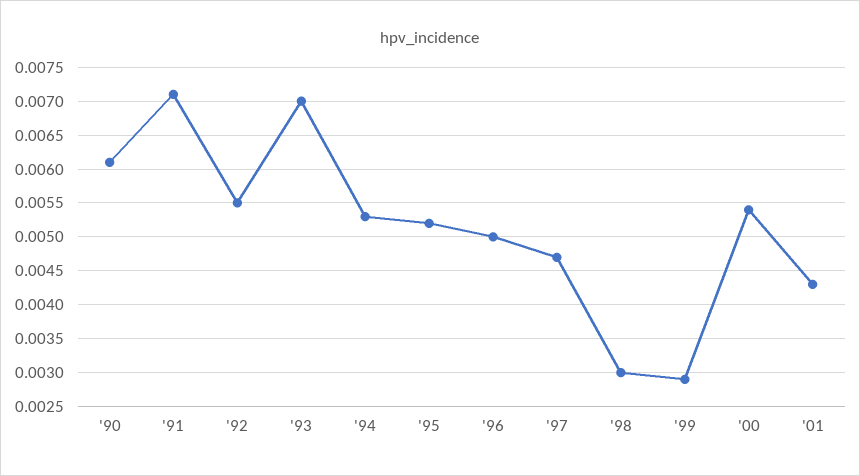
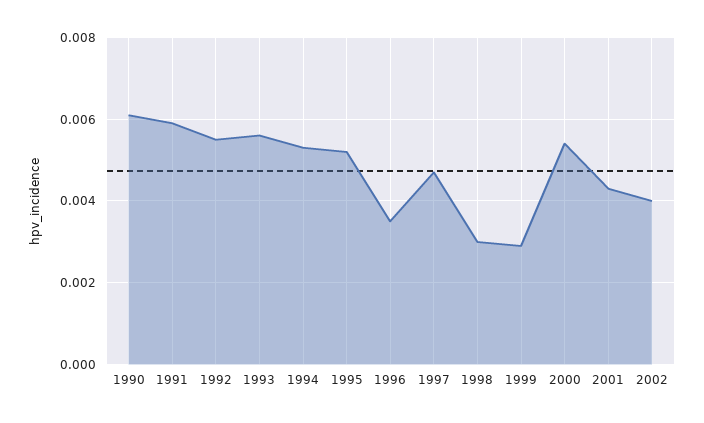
'91: 0.0071 -> 0.006
'93: 0.007 -> 0.0055
'96: 0.005 -> 0.0035
2002: none -> 0.004

